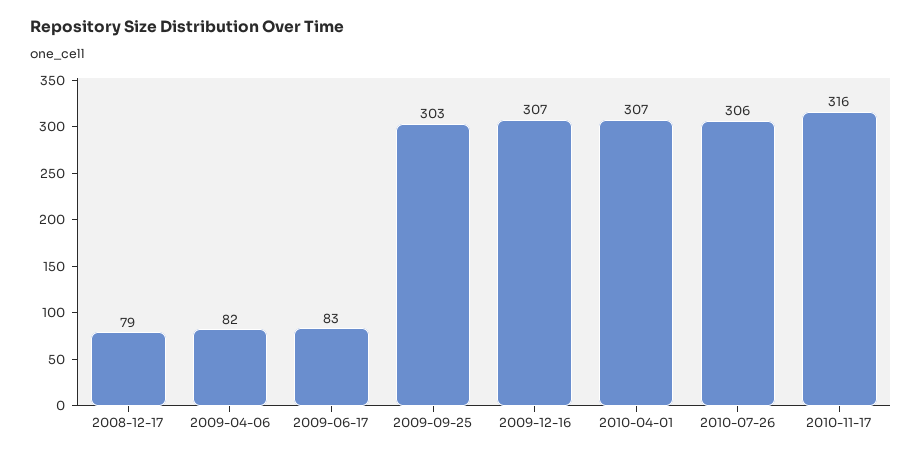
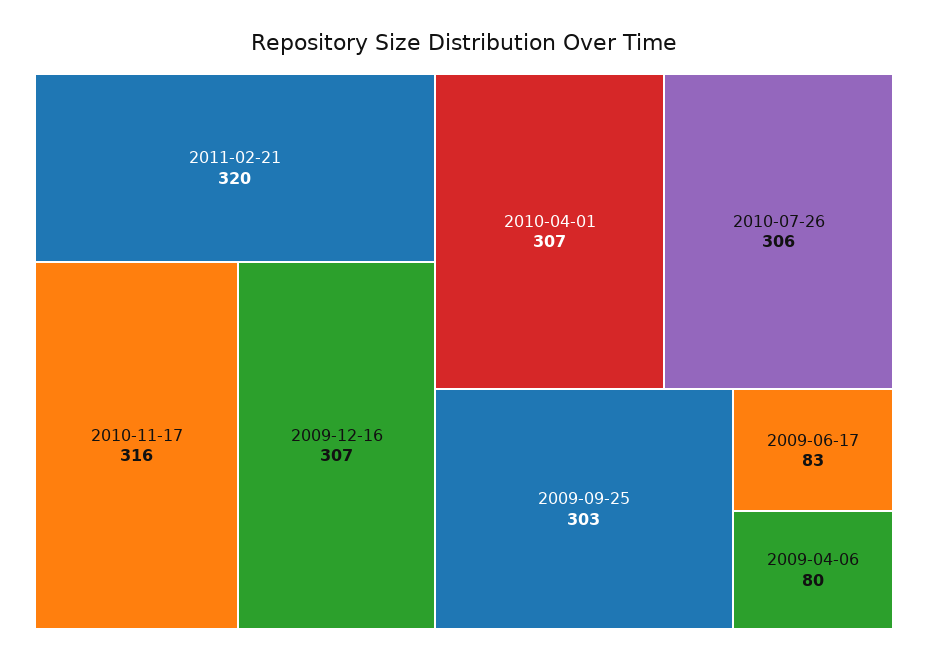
2008-12-17: 79 -> none
2009-04-06: 82 -> 80
2011-02-21: none -> 320

